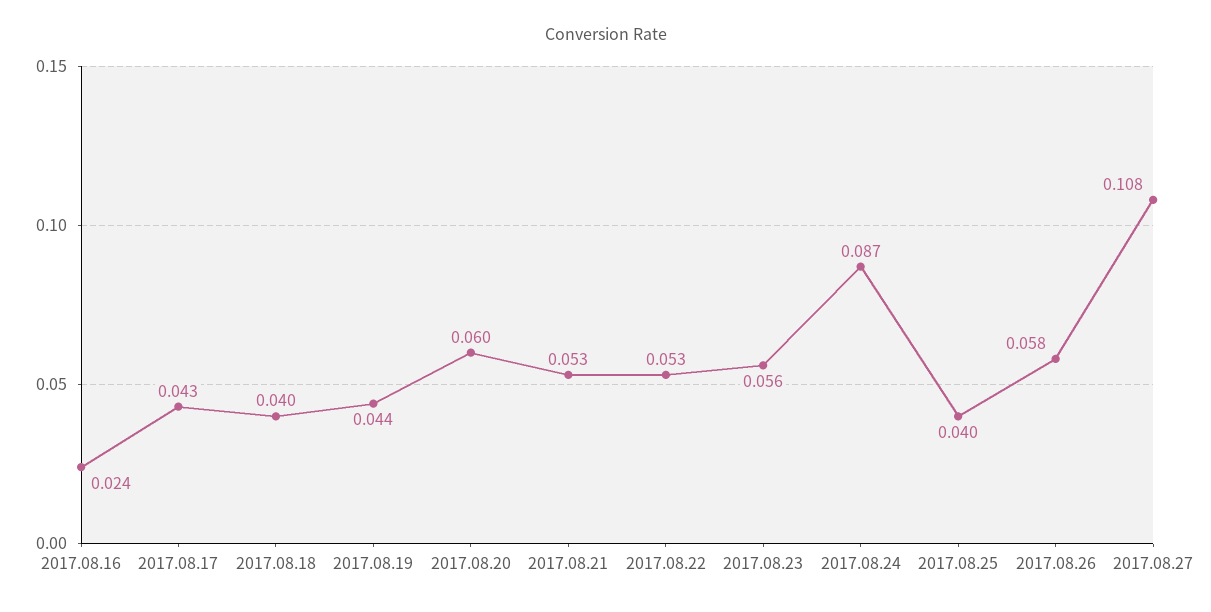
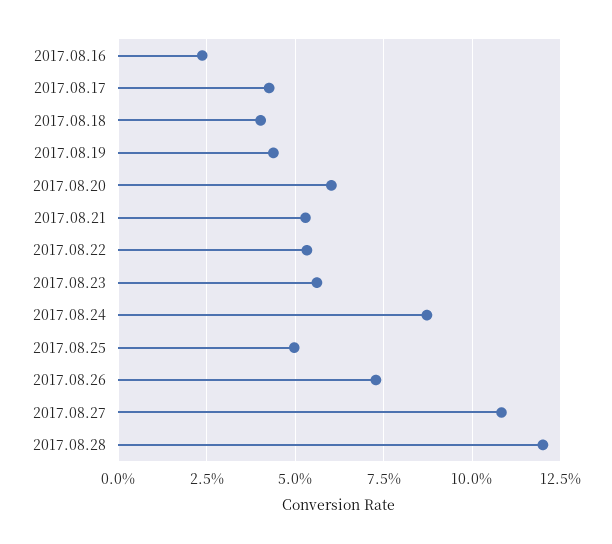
2017.08.25: 0.04 -> 0.05
2017.08.26: 0.058 -> 0.0725
2017.08.28: none -> 0.12

